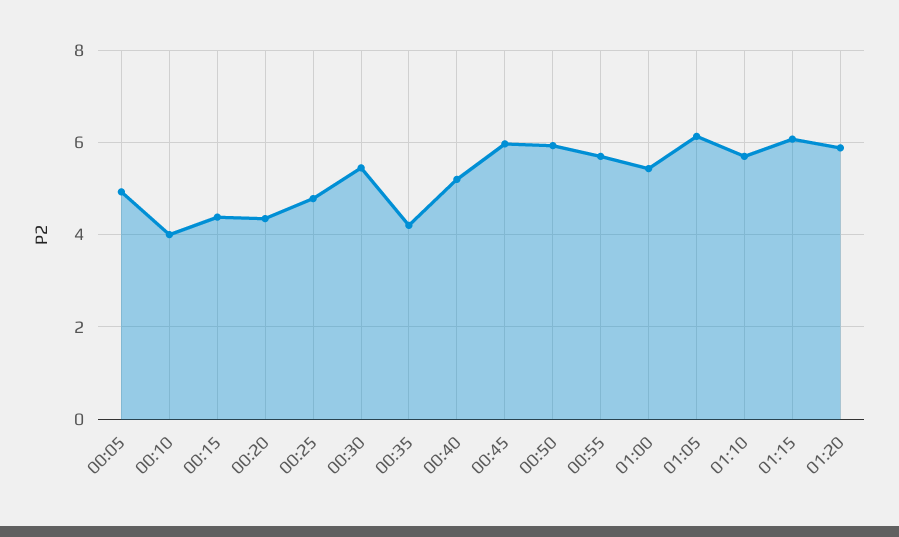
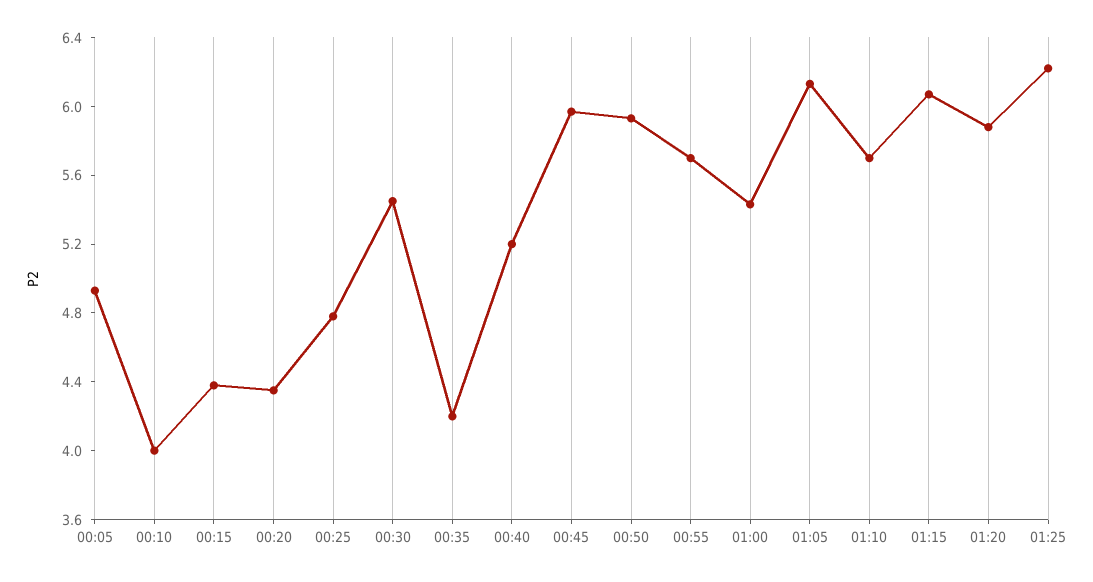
01:25: none -> 6.2

